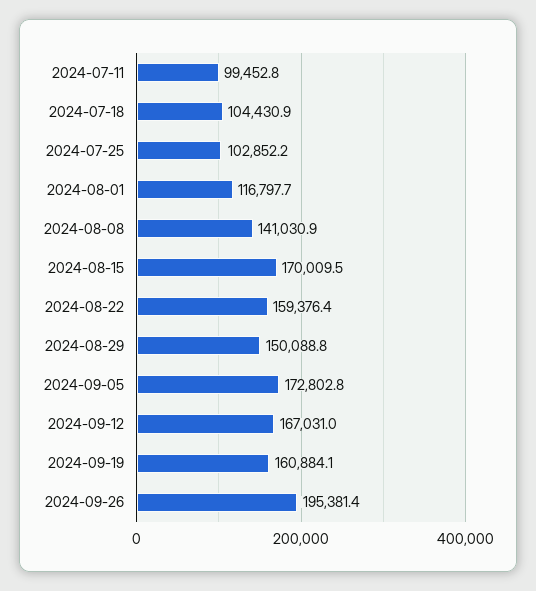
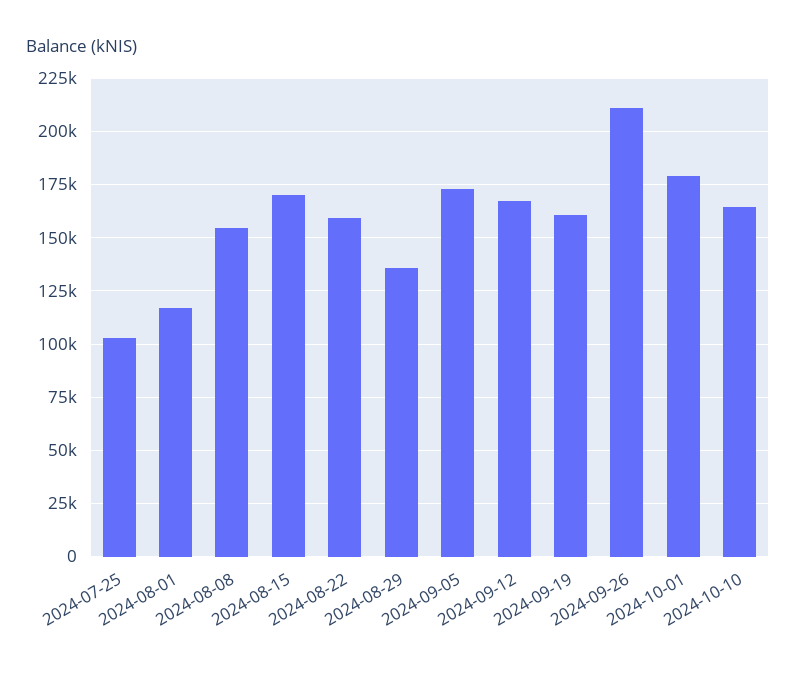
2024-07-11: 99452.8 -> none
2024-07-18: 104430.9 -> none
2024-08-08: 141030.9 -> 155000
2024-08-29: 150088.8 -> 135000
2024-09-26: 195381.4 -> 210000
2024-10-01: none -> 180000
2024-10-10: none -> 165000

